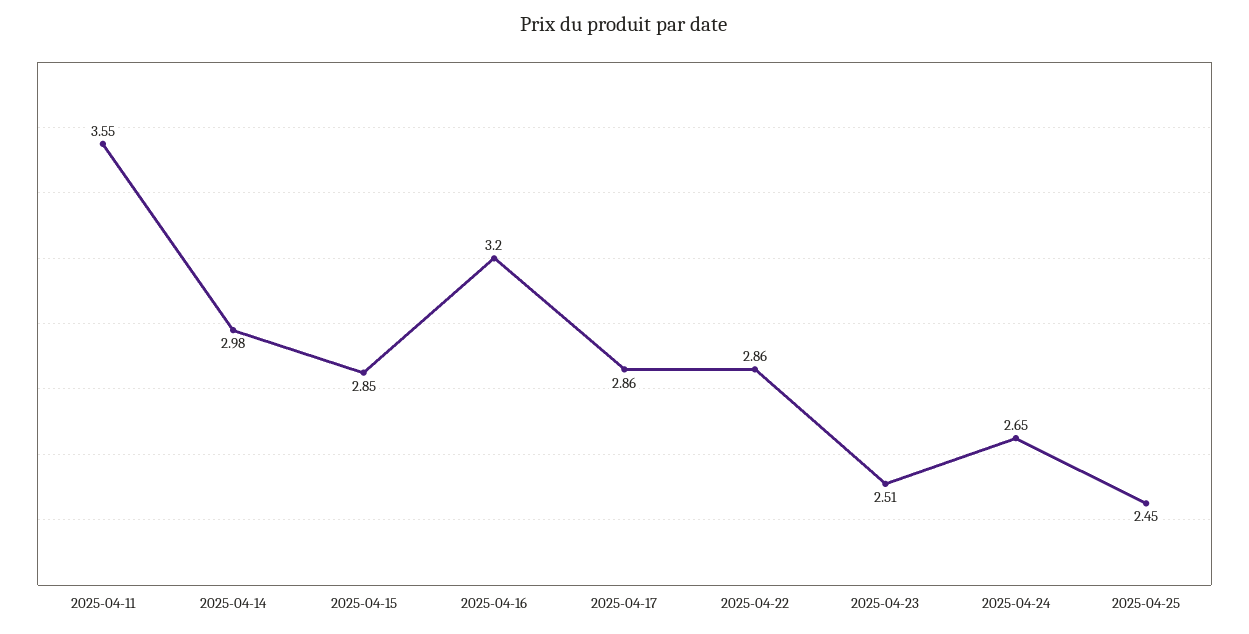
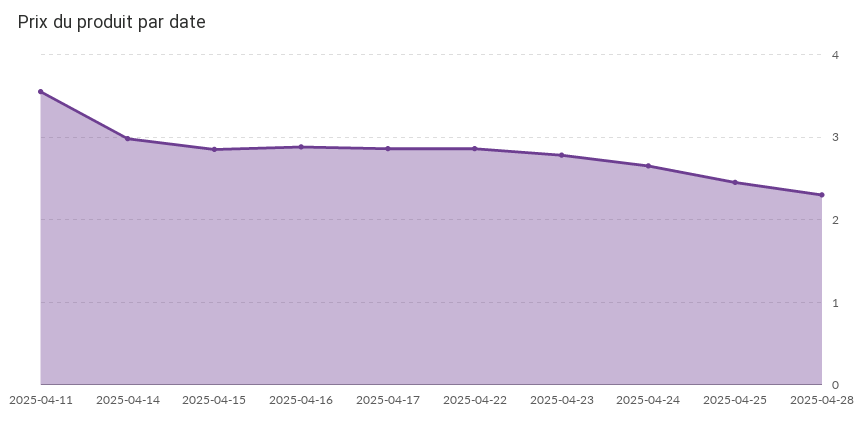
2025-04-16: 3.2 -> 2.9
2025-04-23: 2.51 -> 2.8
2025-04-28: none -> 2.3

